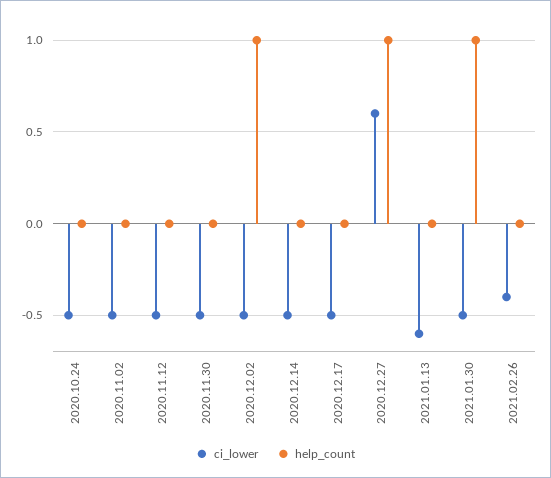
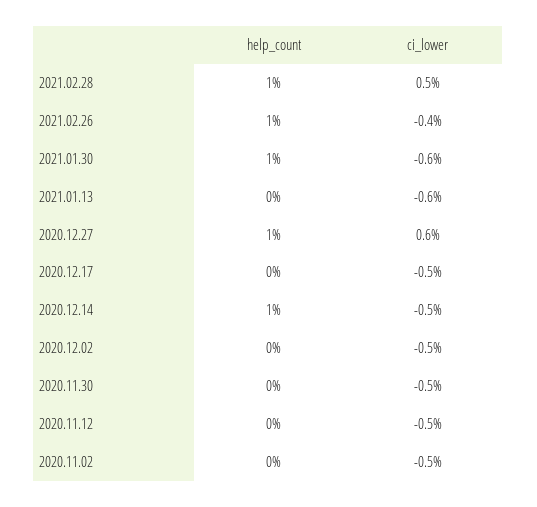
ci_lower, 2020.10.24: -0.5 -> none
help_count, 2020.10.24: 0 -> none
help_count, 2020.12.02: 1 -> 0
help_count, 2020.12.14: 0 -> 1
ci_lower, 2021.01.30: -0.5 -> -0.6
help_count, 2021.02.26: 0 -> 1
help_count, 2021.02.28: none -> 1
ci_lower, 2021.02.28: none -> 0.5

